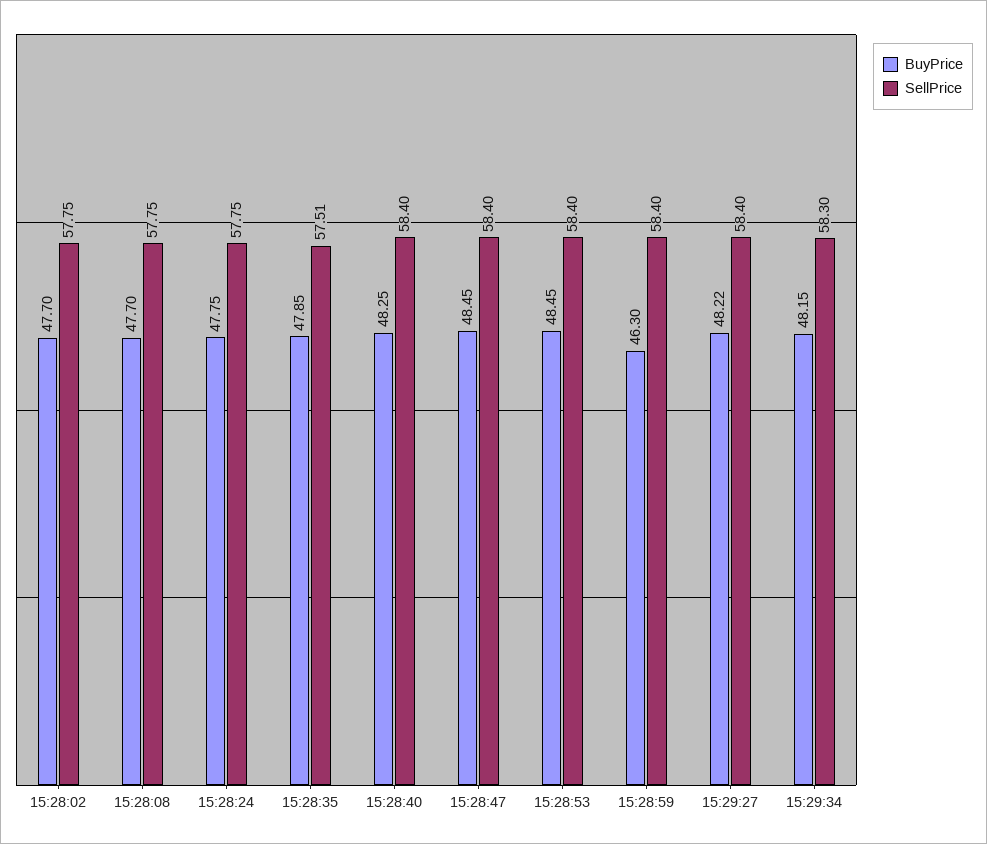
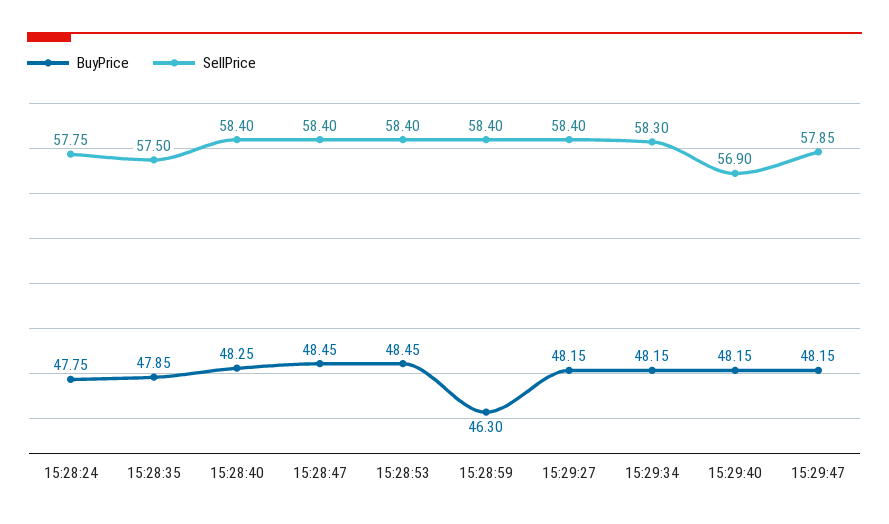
BuyPrice, 15:28:02: 47.7 -> none
SellPrice, 15:28:02: 57.75 -> none
BuyPrice, 15:28:08: 47.7 -> none
SellPrice, 15:28:08: 57.75 -> none
SellPrice, 15:28:35: 57.51 -> 57.5
BuyPrice, 15:29:27: 48.22 -> 48.15
BuyPrice, 15:29:40: none -> 48.15
SellPrice, 15:29:40: none -> 56.9
BuyPrice, 15:29:47: none -> 48.15
SellPrice, 15:29:47: none -> 57.85

